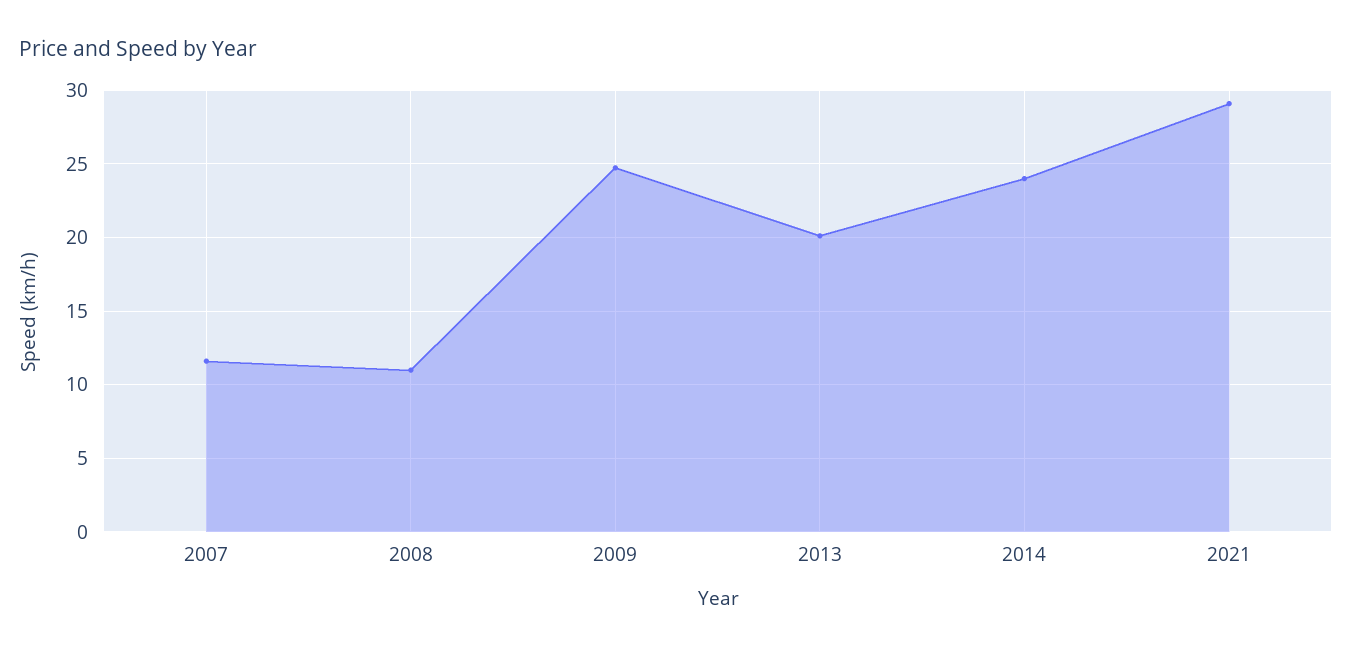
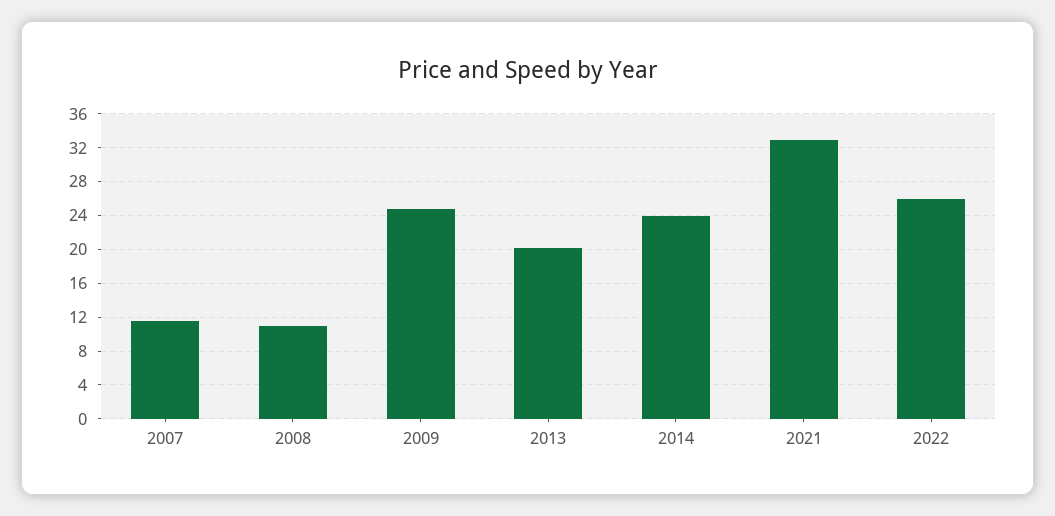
2021: 29 -> 33
2022: none -> 26

